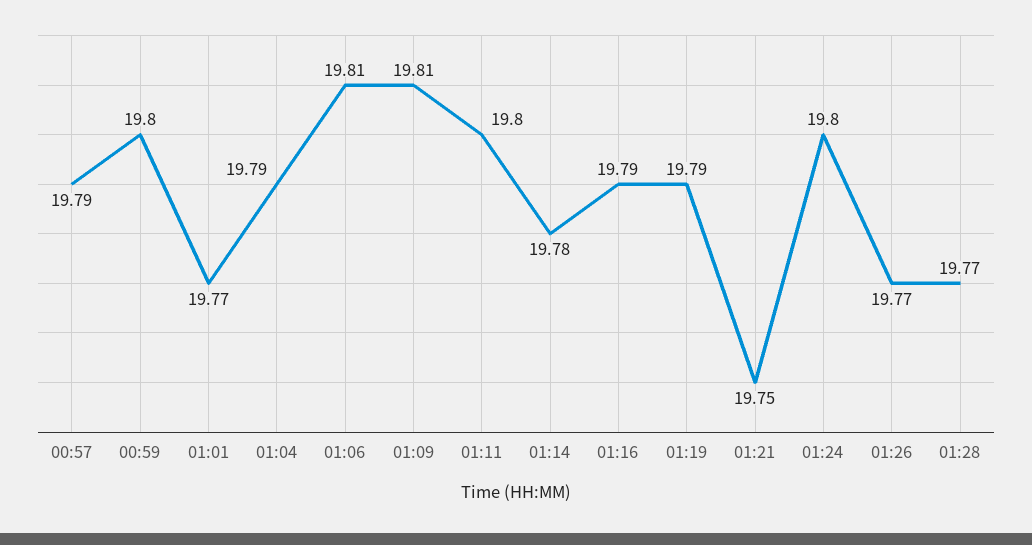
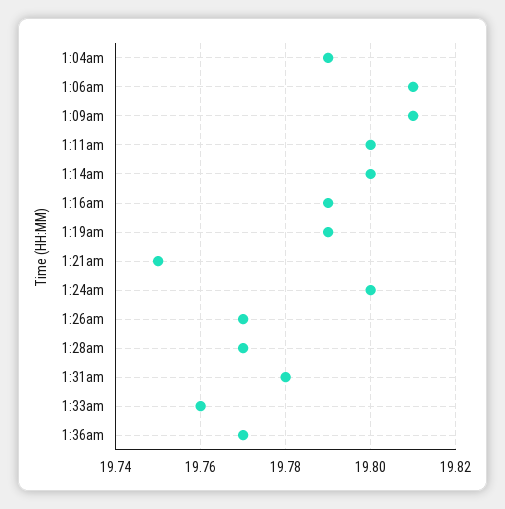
00:57: 19.79 -> none
00:59: 19.8 -> none
01:01: 19.77 -> none
01:14: 19.78 -> 19.8
1:31am: none -> 19.78
1:33am: none -> 19.76
1:36am: none -> 19.77

